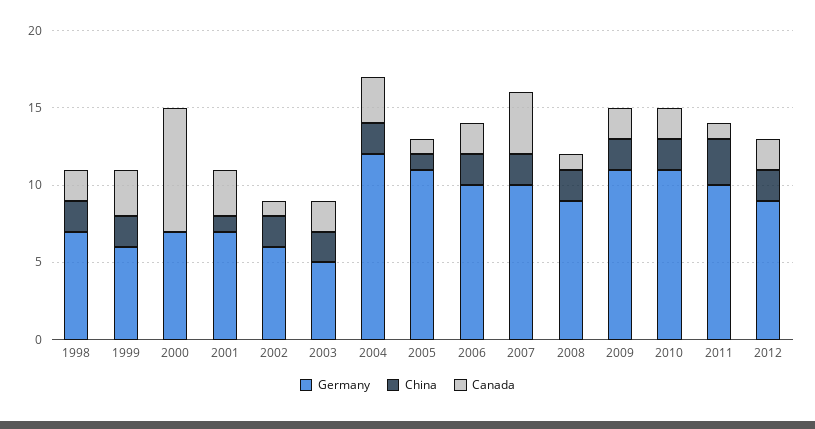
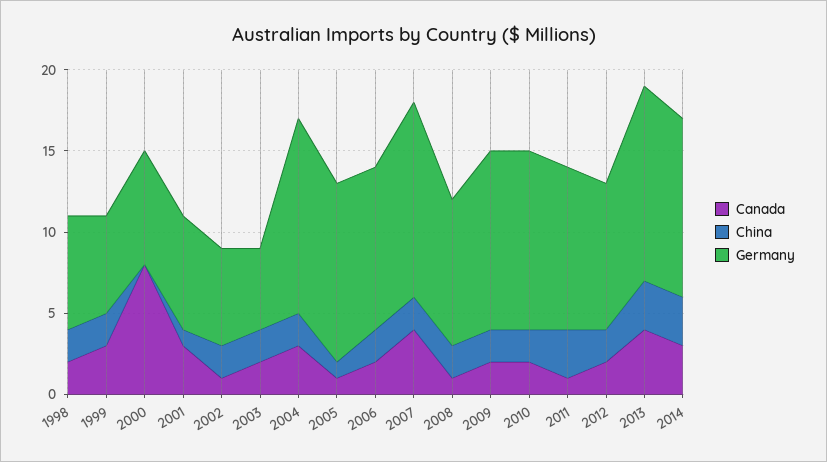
Germany, 2007: 10 -> 12
Canada, 2013: none -> 4
China, 2013: none -> 3
Germany, 2013: none -> 12
Canada, 2014: none -> 3
China, 2014: none -> 3
Germany, 2014: none -> 11

